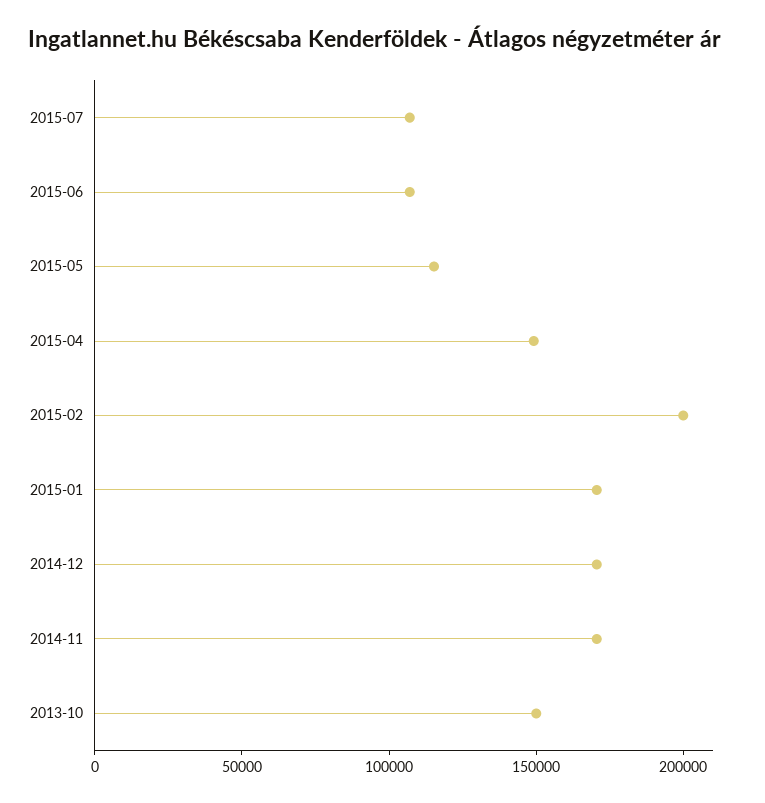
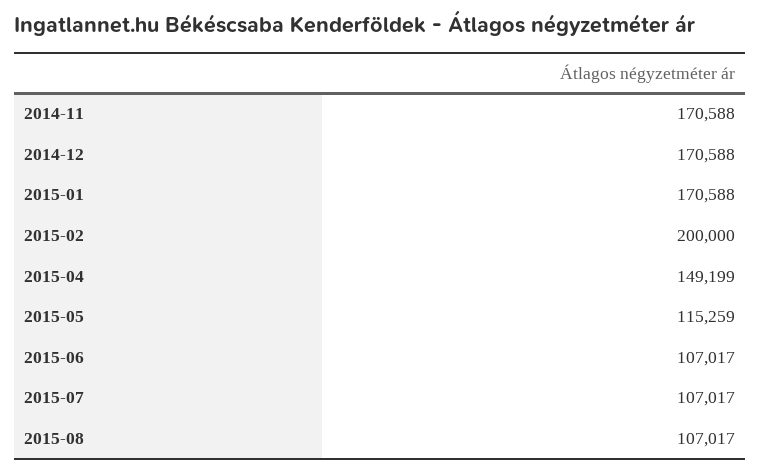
2013-10: 150000 -> none
2015-08: none -> 107017

